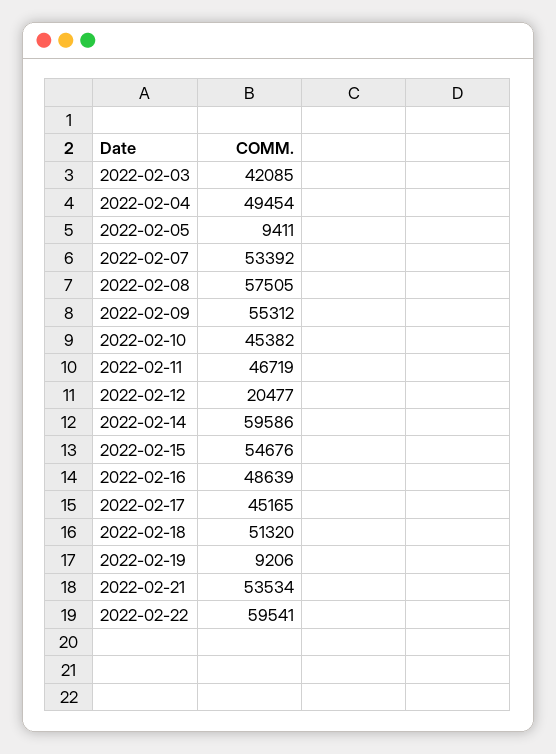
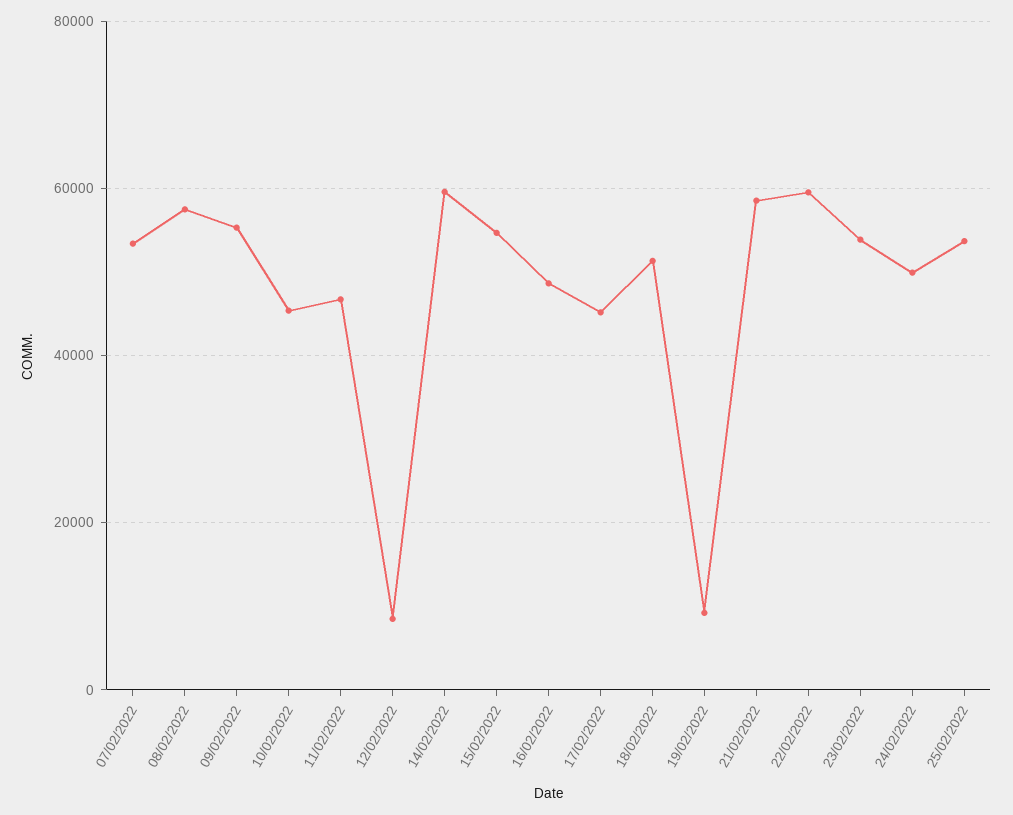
2022-02-03: 42085 -> none
2022-02-04: 49454 -> none
2022-02-05: 9411 -> none
2022-02-12: 20477 -> 8000
2022-02-21: 53534 -> 58000
23/02/2022: none -> 54000
24/02/2022: none -> 50000
25/02/2022: none -> 54000

